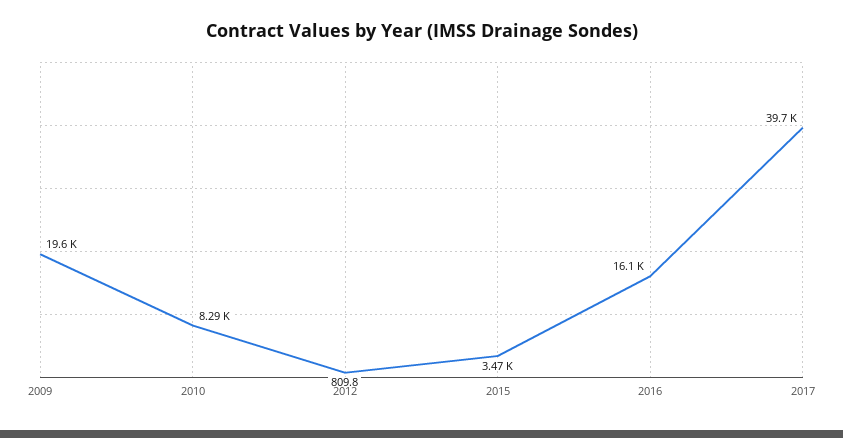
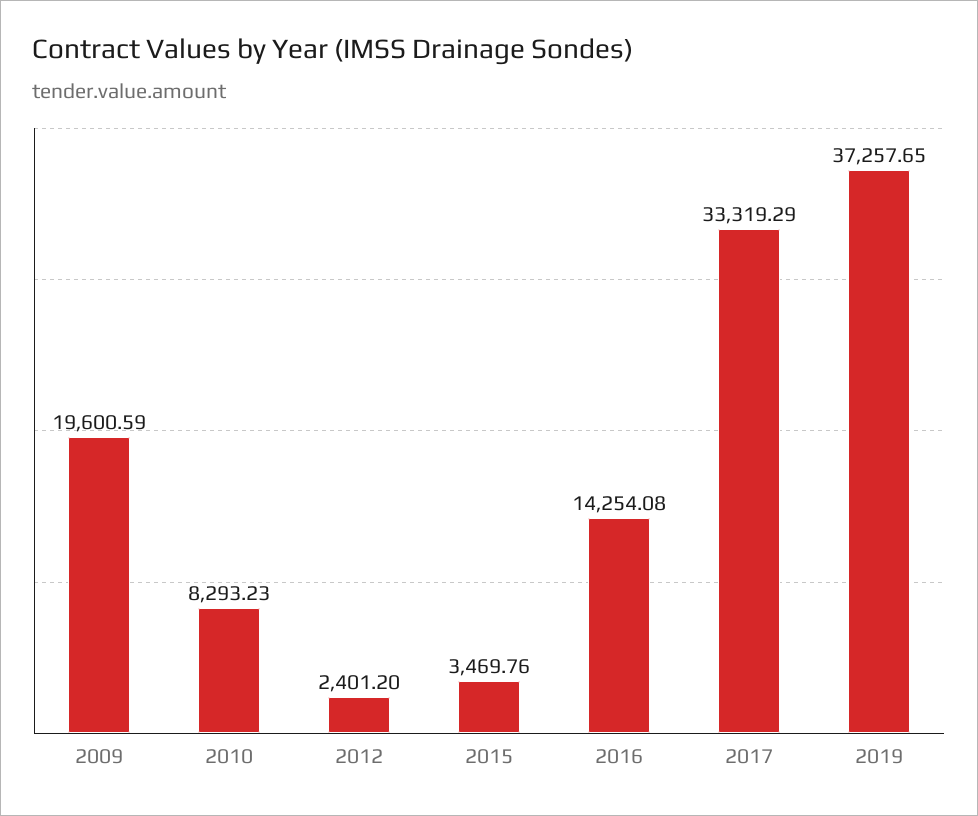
2012: 809.8 -> 2401.2
2016: 16100 -> 14254.08
2017: 39700 -> 33319.29
2019: none -> 37257.65

